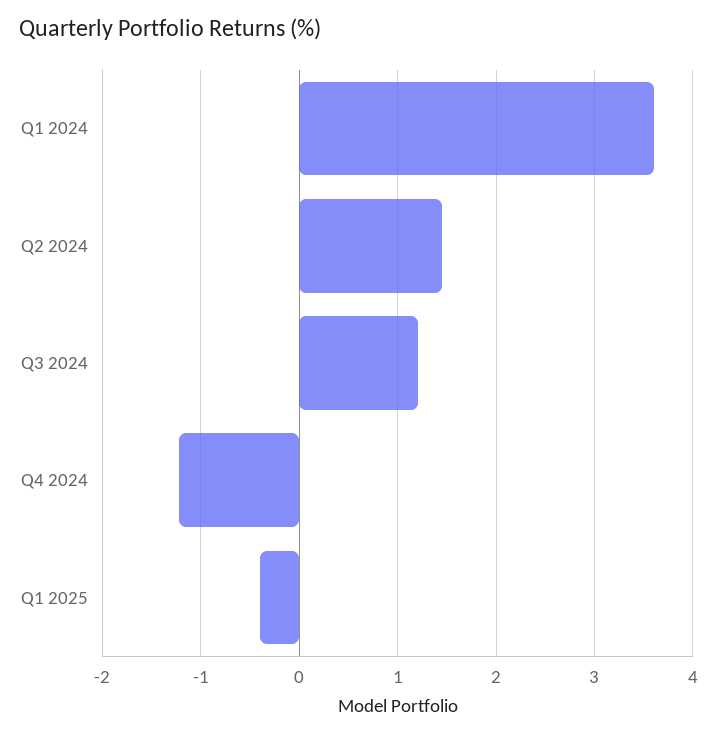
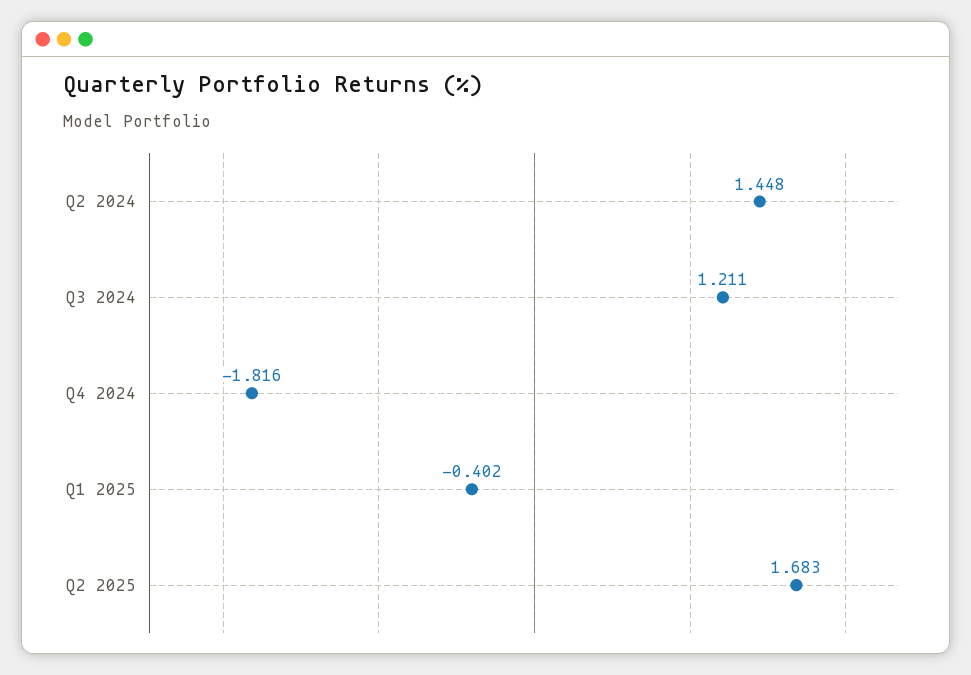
Q1 2024: 3.6 -> none
Q4 2024: -1.2 -> -1.816
Q2 2025: none -> 1.683

